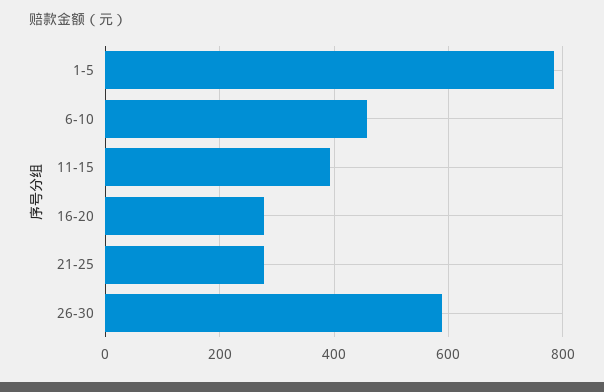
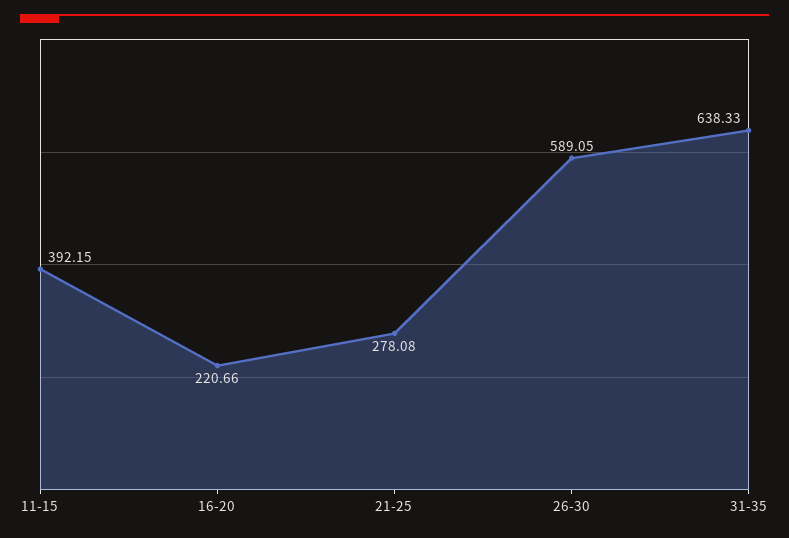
1-5: 780 -> none
6-10: 460 -> none
16-20: 280 -> 220.66
31-35: none -> 638.33

